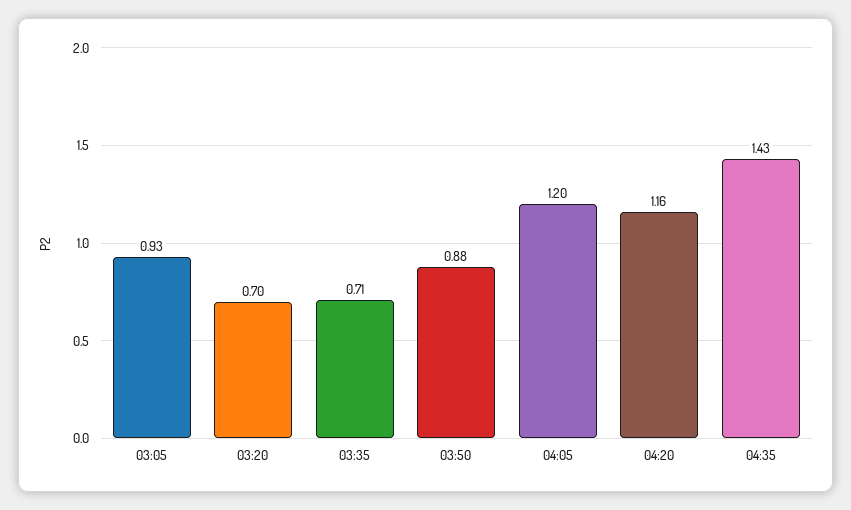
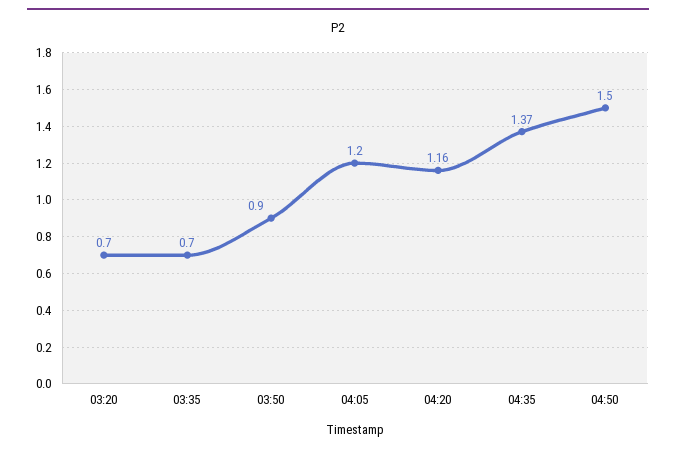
03:05: 0.93 -> none
03:35: 0.71 -> 0.7
03:50: 0.88 -> 0.9
04:35: 1.43 -> 1.37
04:50: none -> 1.5

